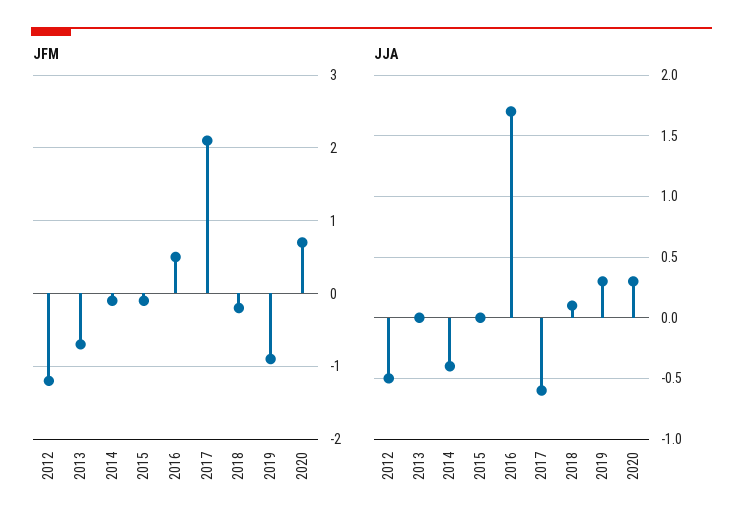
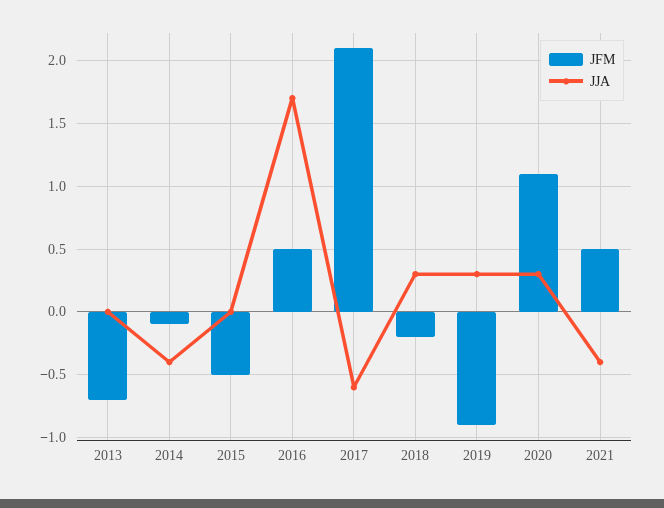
JFM, 2012: -1.2 -> none
JFM, 2015: -0.1 -> -0.5
JFM, 2020: 0.7 -> 1.1
JJA, 2012: -0.5 -> none
JJA, 2018: 0.1 -> 0.3
JFM, 2021: none -> 0.5
JJA, 2021: none -> -0.4

